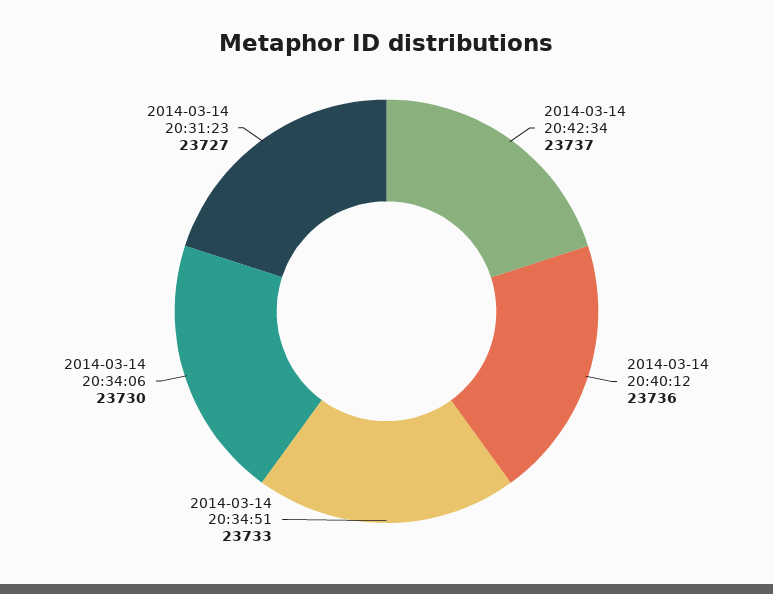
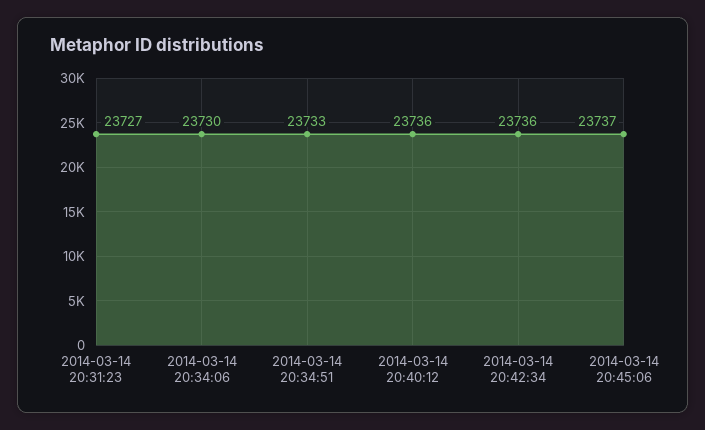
2014-03-14 20:42:34: 23737 -> 23736
2014-03-14 20:45:06: none -> 23737

